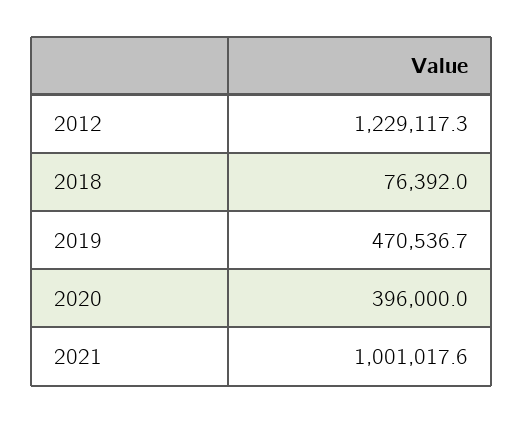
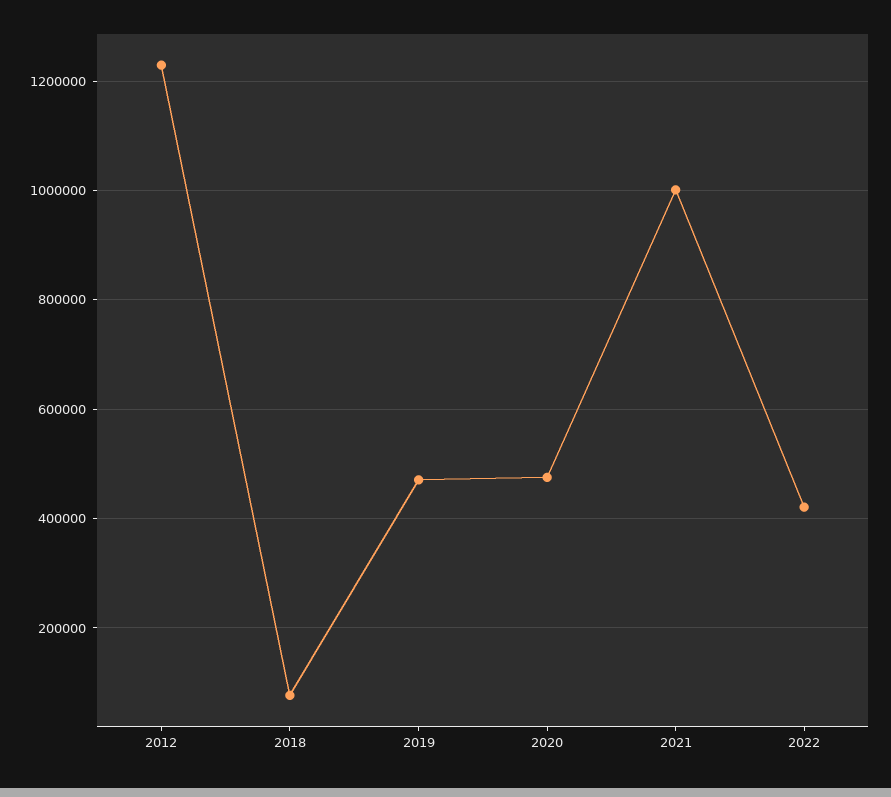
2020: 396000 -> 480000
2022: none -> 420000

